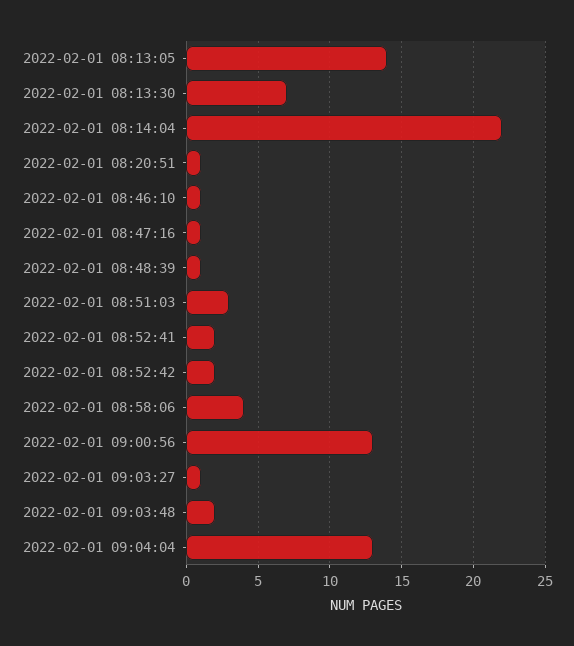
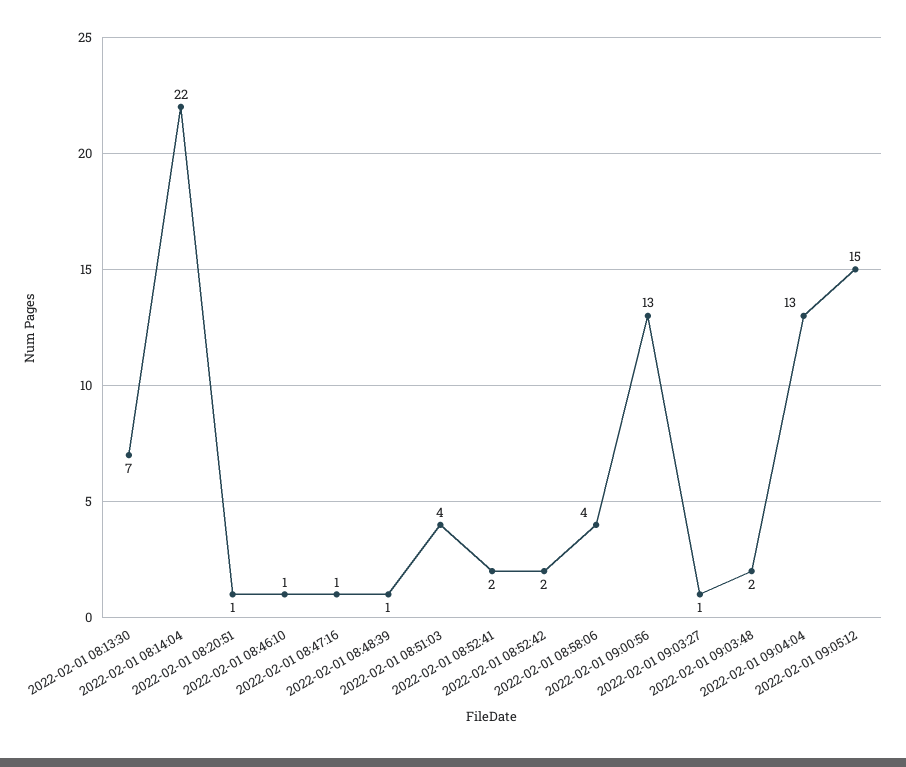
2022-02-01 08:13:05: 14 -> none
2022-02-01 08:51:03: 3 -> 4
2022-02-01 09:05:12: none -> 15

